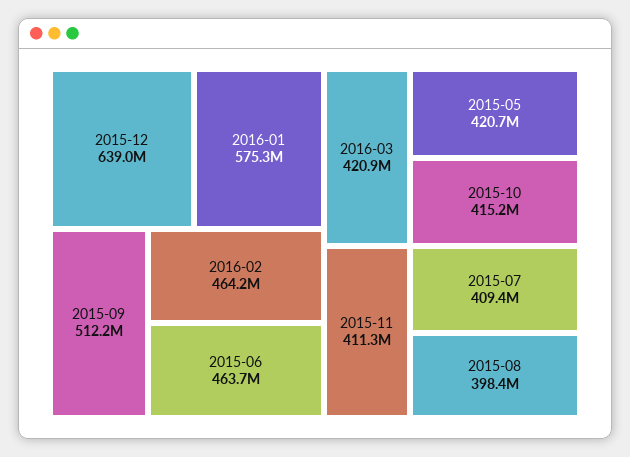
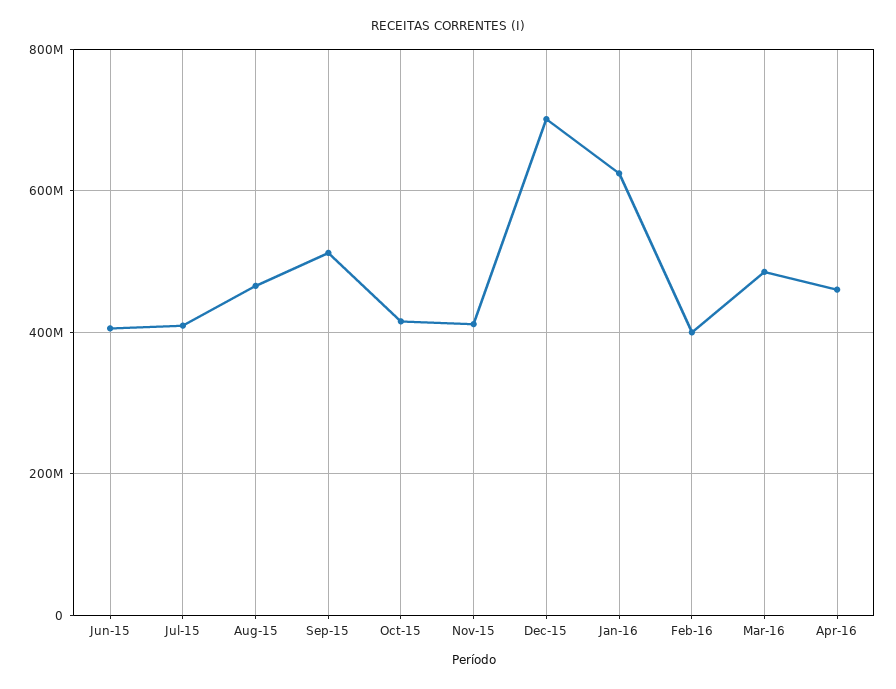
2015-12: 639000000 -> 700000000
2016-01: 575300000 -> 620000000
2016-02: 464200000 -> 400000000
2015-06: 463700000 -> 400000000
2016-03: 420900000 -> 480000000
2015-05: 420700000 -> none
2015-08: 398400000 -> 460000000
Apr-16: none -> 460000000

